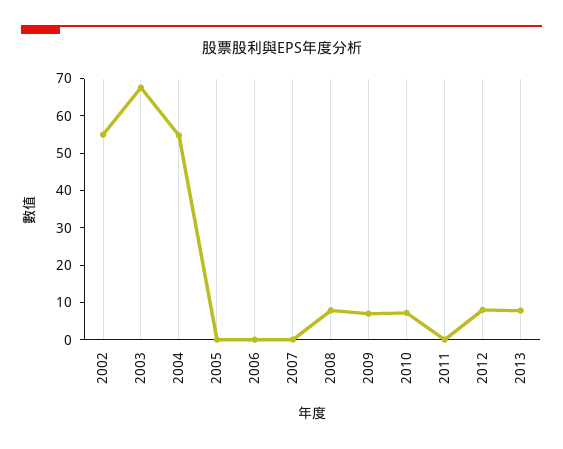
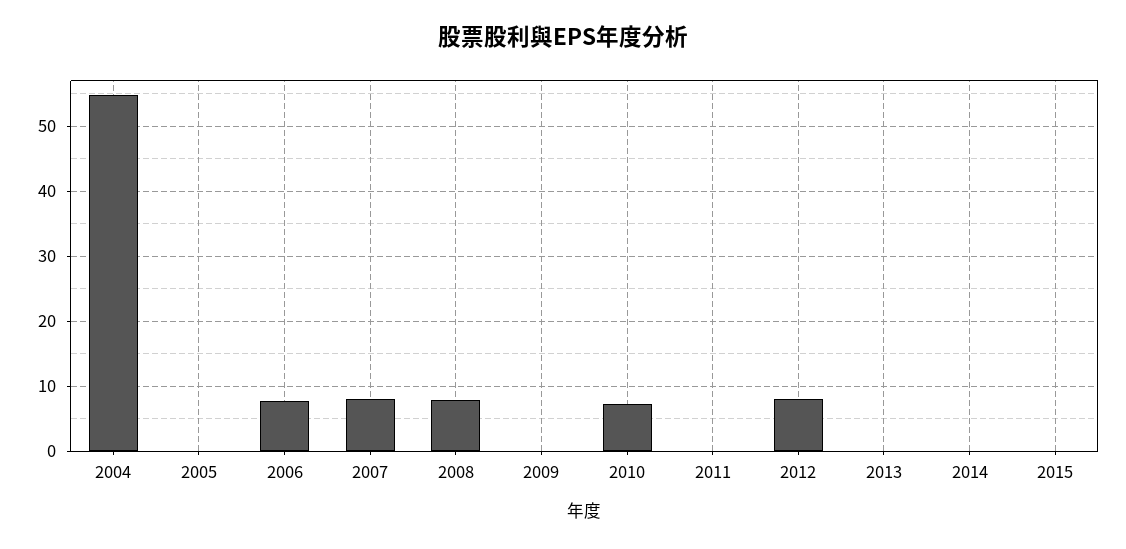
2002: 55 -> none
2003: 67.5 -> none
2006: 0 -> 8
2007: 0 -> 8
2009: 7.5 -> 0
2013: 7.5 -> 0
2014: none -> 0
2015: none -> 0

